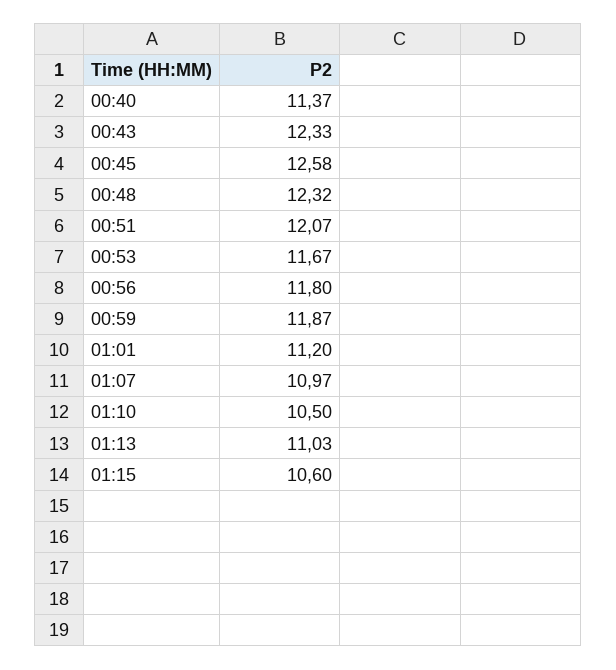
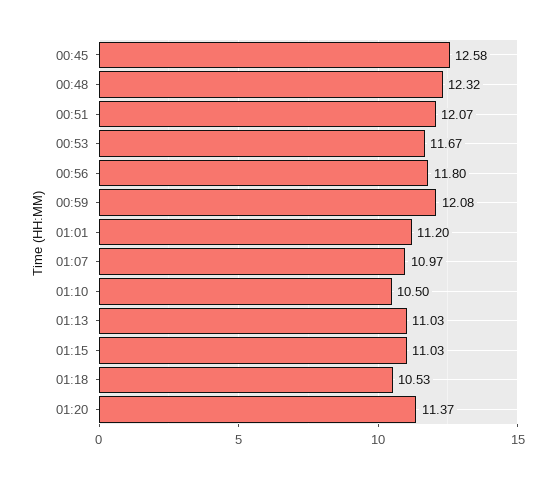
00:40: 11.37 -> none
00:43: 12.33 -> none
00:59: 11.87 -> 12.08
01:15: 10.6 -> 11.03
01:18: none -> 10.53
01:20: none -> 11.37

